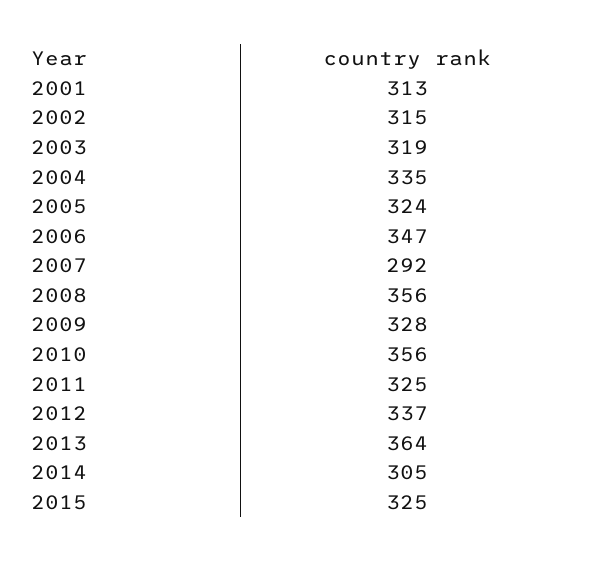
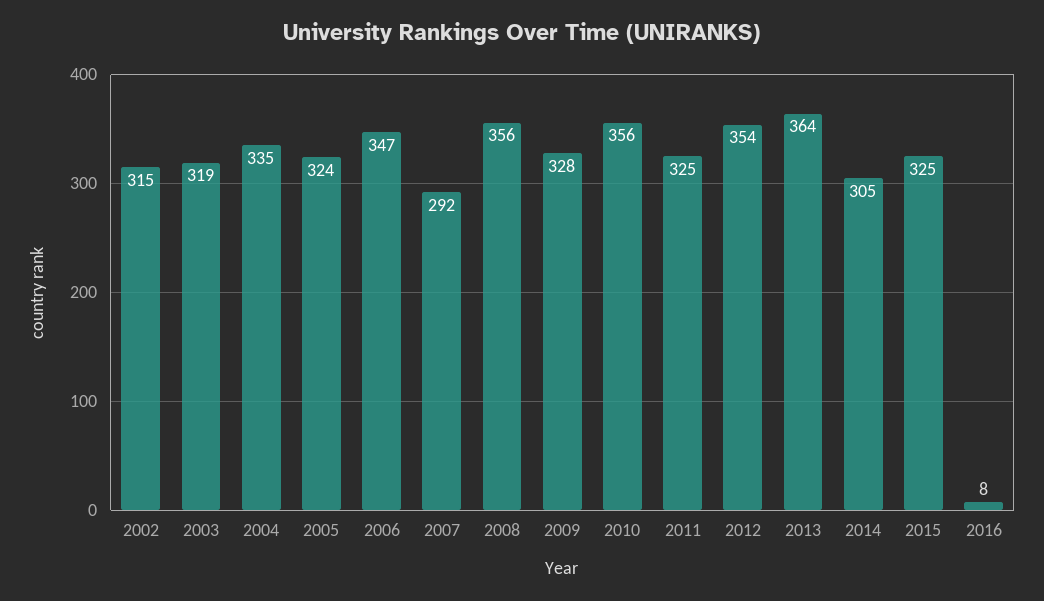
2001: 313 -> none
2012: 337 -> 354
2016: none -> 8

